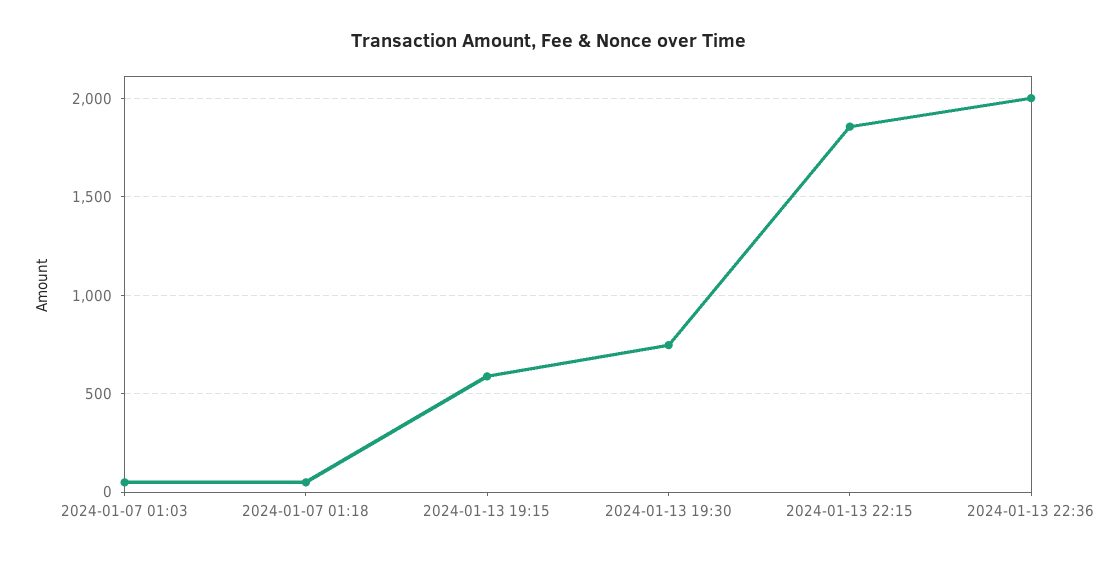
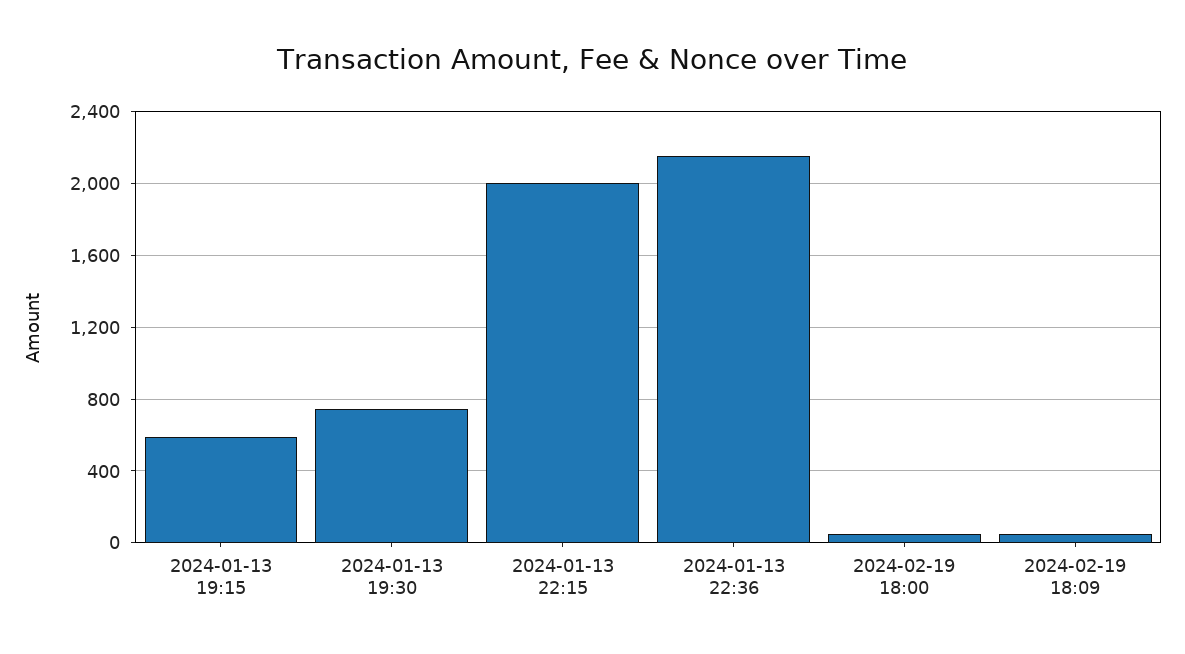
2024-01-07 01:03: 50 -> none
2024-01-07 01:18: 50 -> none
2024-01-13 22:15: 1850 -> 2000
2024-01-13 22:36: 2000 -> 2150
2024-02-19 18:00: none -> 50
2024-02-19 18:09: none -> 50

